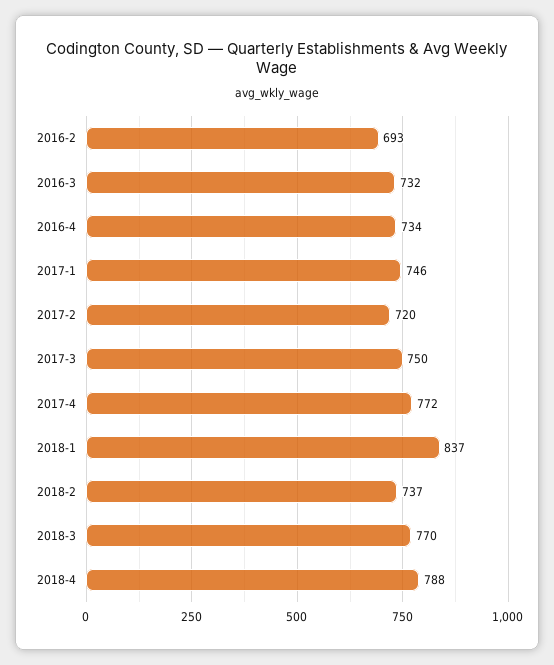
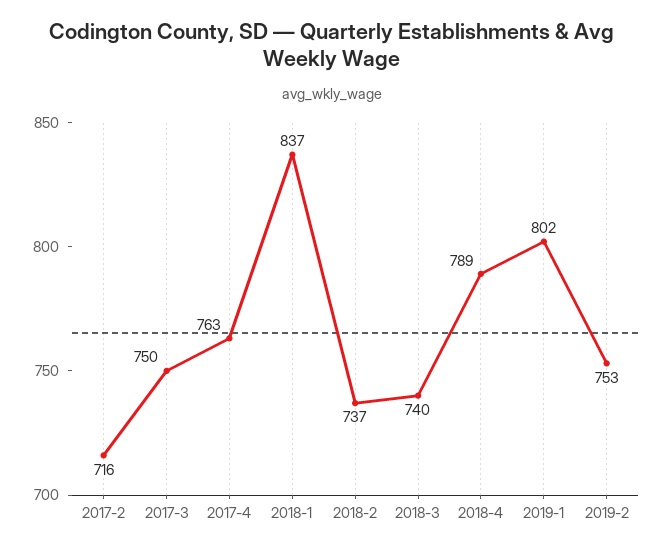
2016-2: 693 -> none
2016-3: 732 -> none
2016-4: 734 -> none
2017-1: 746 -> none
2017-2: 720 -> 716
2017-4: 772 -> 763
2018-3: 770 -> 740
2018-4: 788 -> 789
2019-1: none -> 802
2019-2: none -> 753

